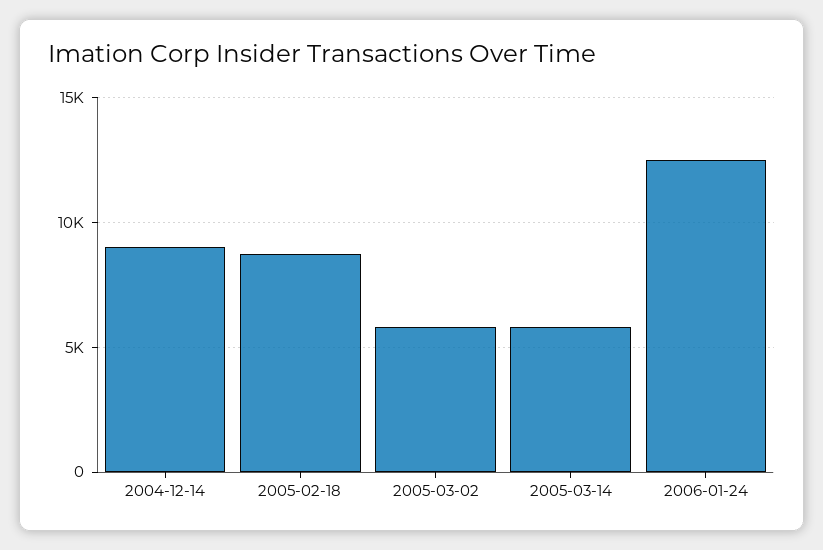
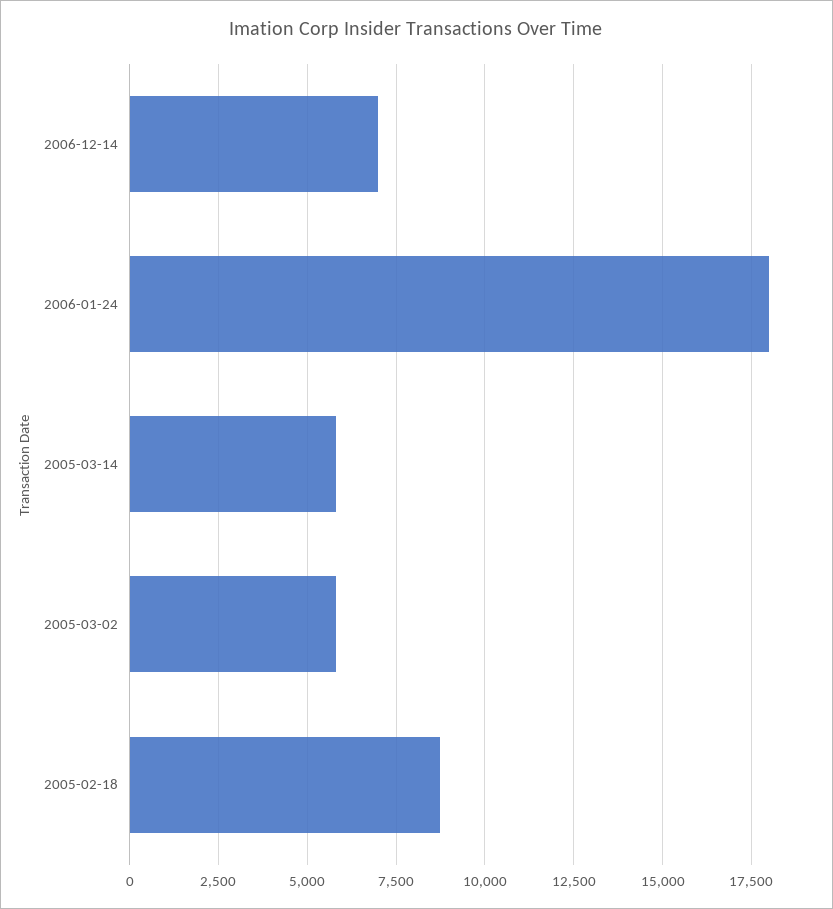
2004-12-14: 9000 -> none
2006-01-24: 12500 -> 18000
2006-12-14: none -> 7000

